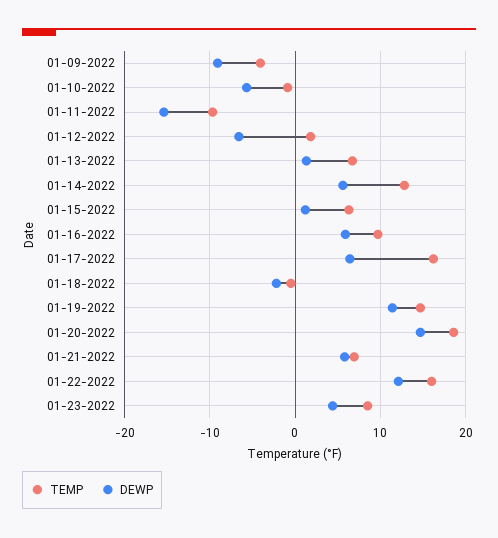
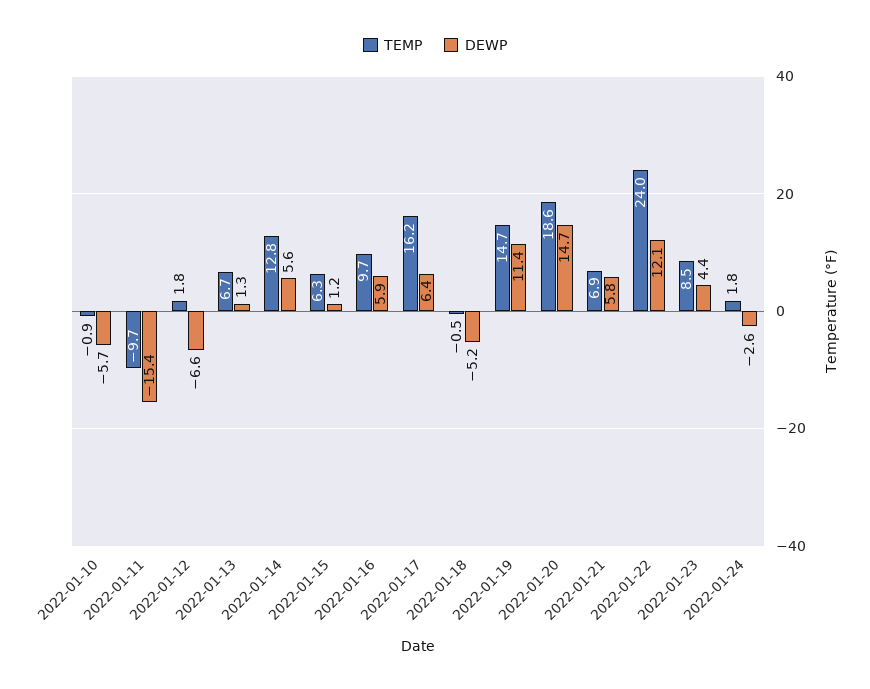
TEMP, 01-09-2022: -4 -> none
DEWP, 01-09-2022: -9 -> none
DEWP, 01-18-2022: -2 -> -5.2
TEMP, 01-22-2022: 16 -> 24
TEMP, 2022-01-24: none -> 1.8
DEWP, 2022-01-24: none -> -2.6

